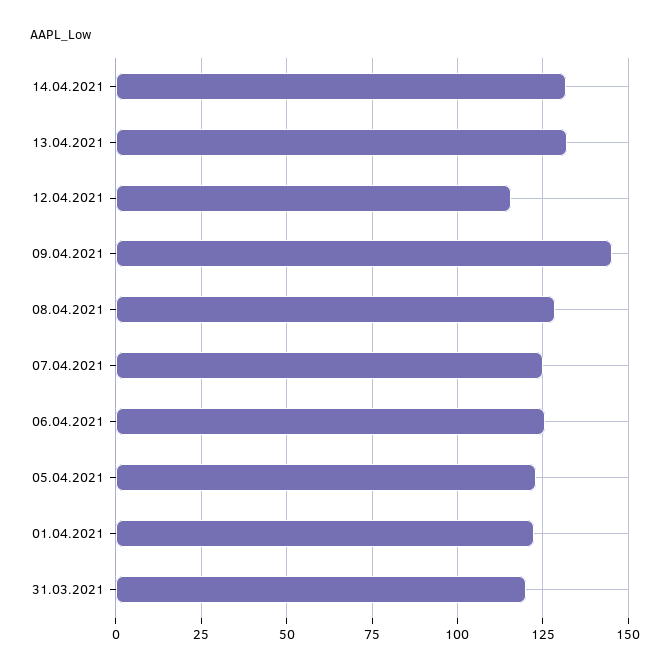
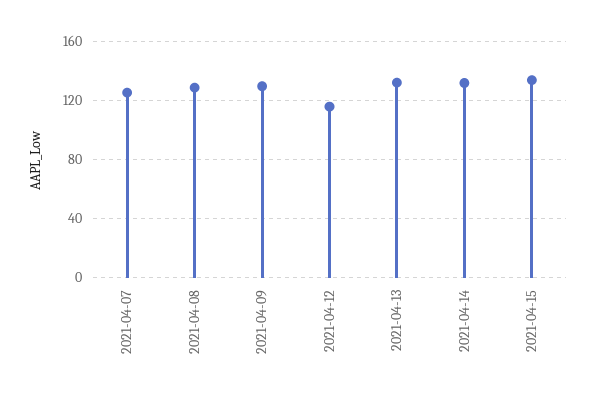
09.04.2021: 145 -> 130
06.04.2021: 125 -> none
05.04.2021: 122.5 -> none
01.04.2021: 122.5 -> none
31.03.2021: 120 -> none
2021-04-15: none -> 135

